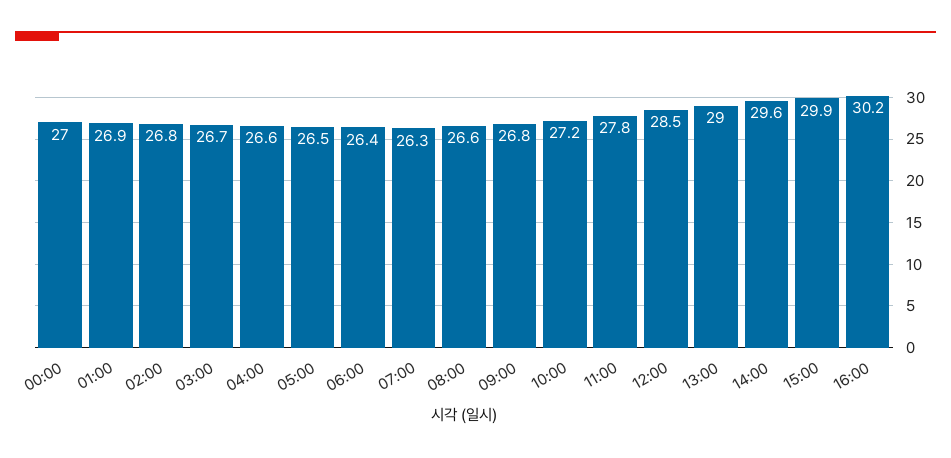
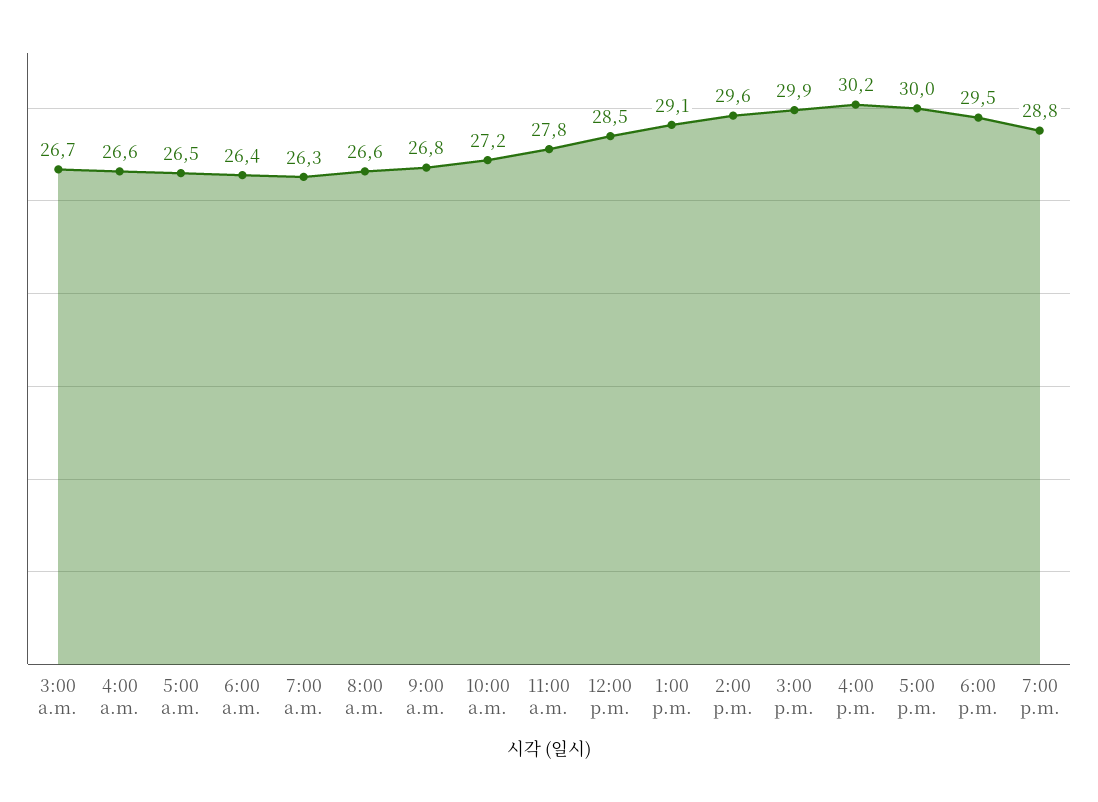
00:00: 27 -> none
01:00: 26.9 -> none
02:00: 26.8 -> none
13:00: 29 -> 29.1
5:00 p.m.: none -> 30
6:00 p.m.: none -> 29.5
7:00 p.m.: none -> 28.8

